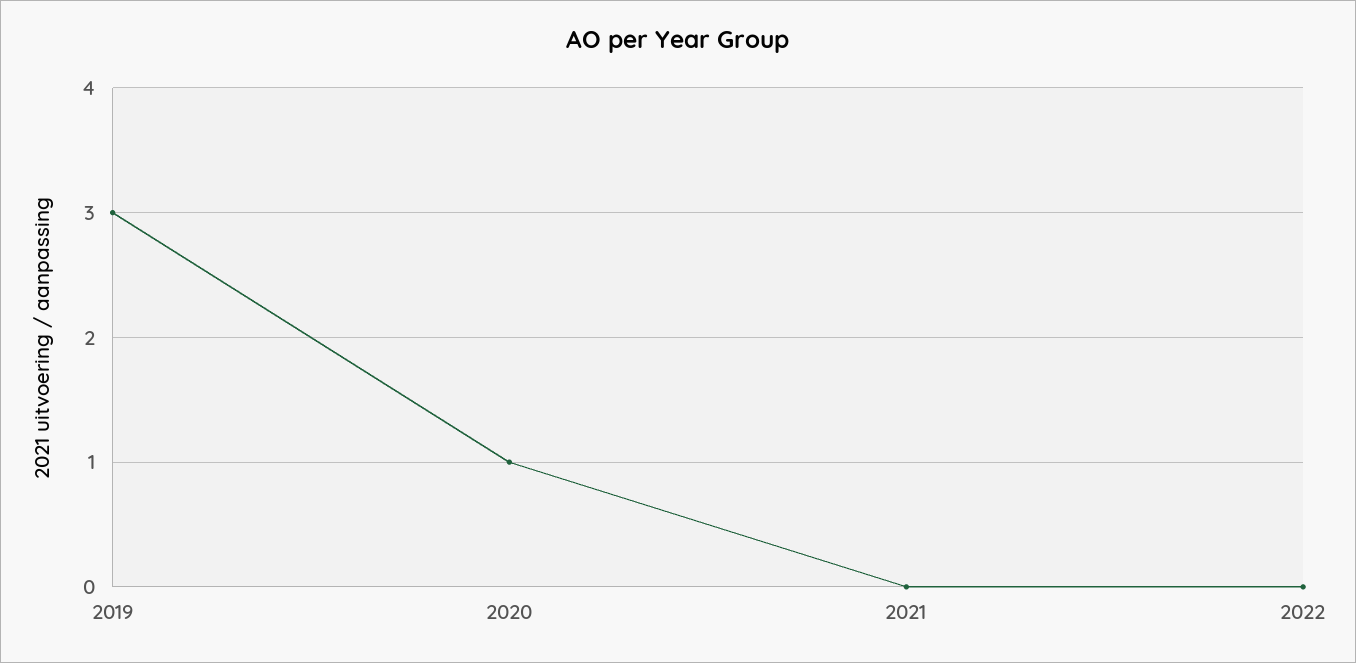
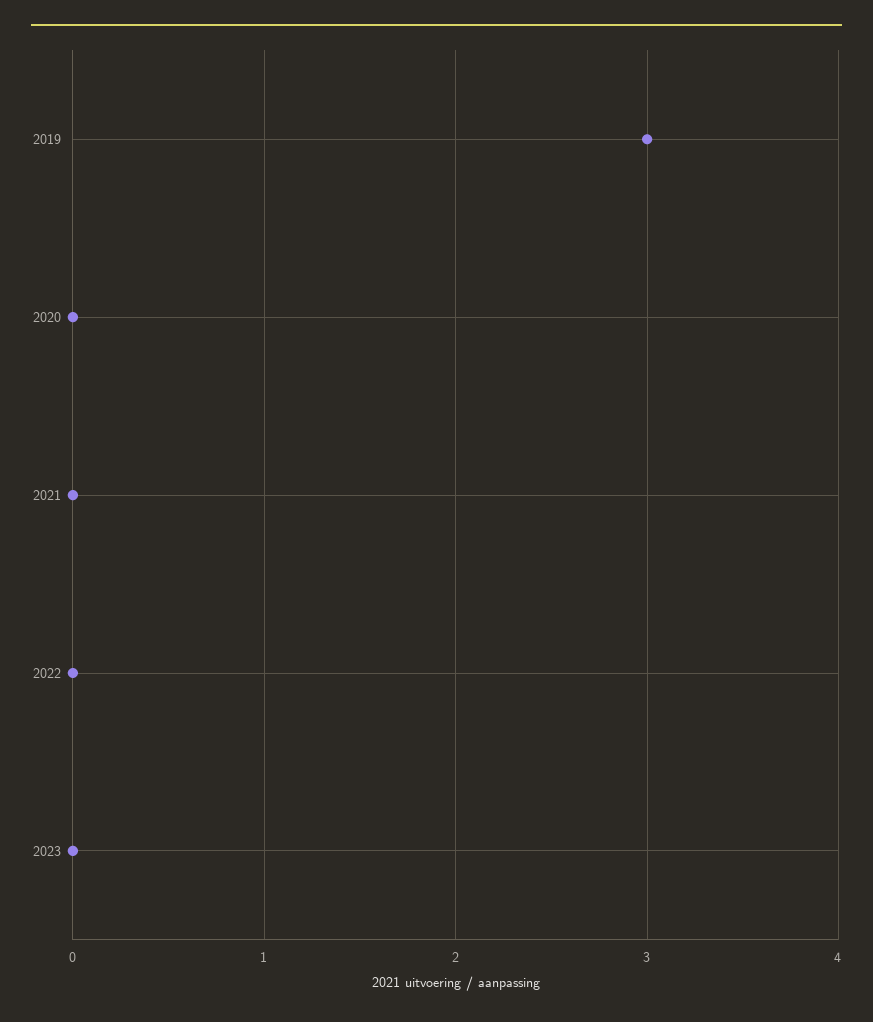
2020: 1 -> 0
2023: none -> 0

